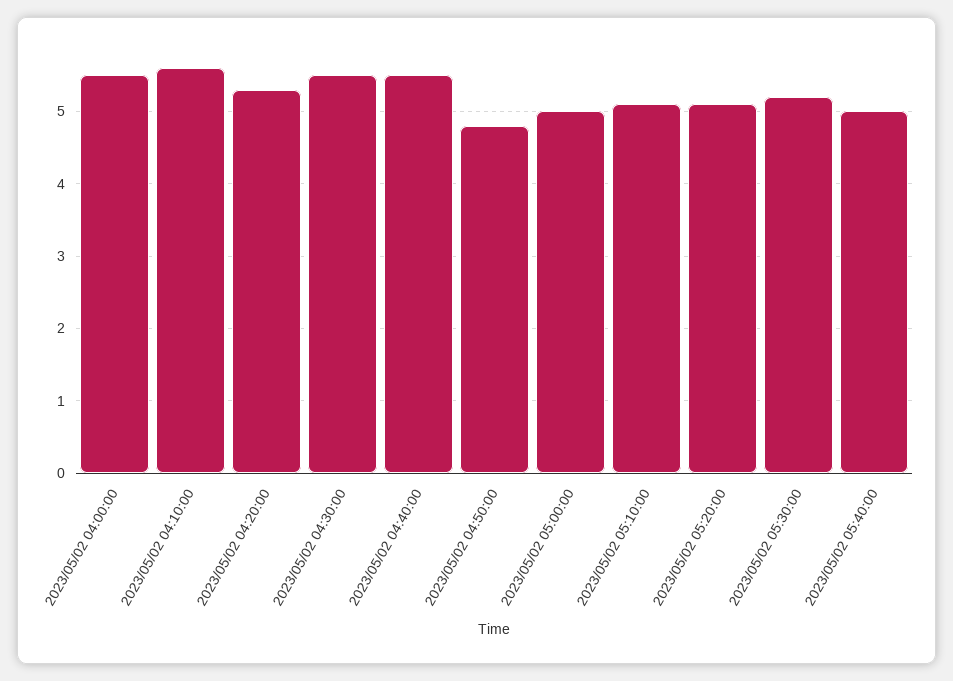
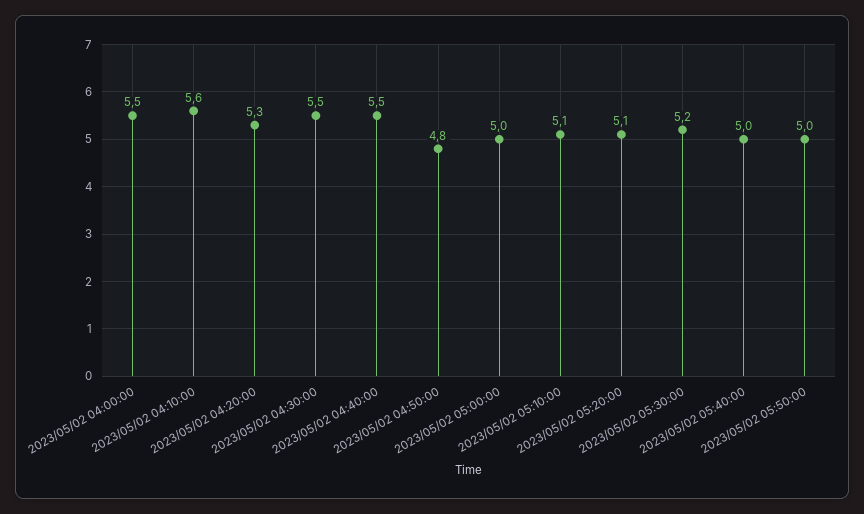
2023/05/02 05:50:00: none -> 5

